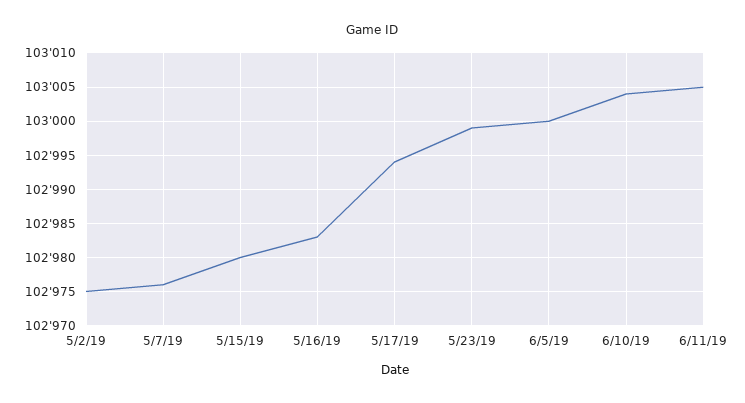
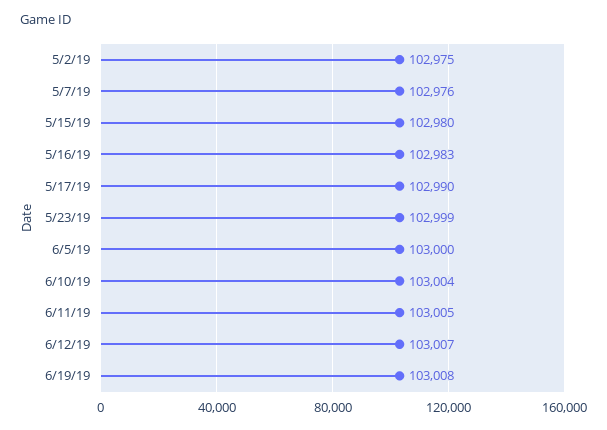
5/17/19: 102994 -> 102990
6/12/19: none -> 103007
6/19/19: none -> 103008

